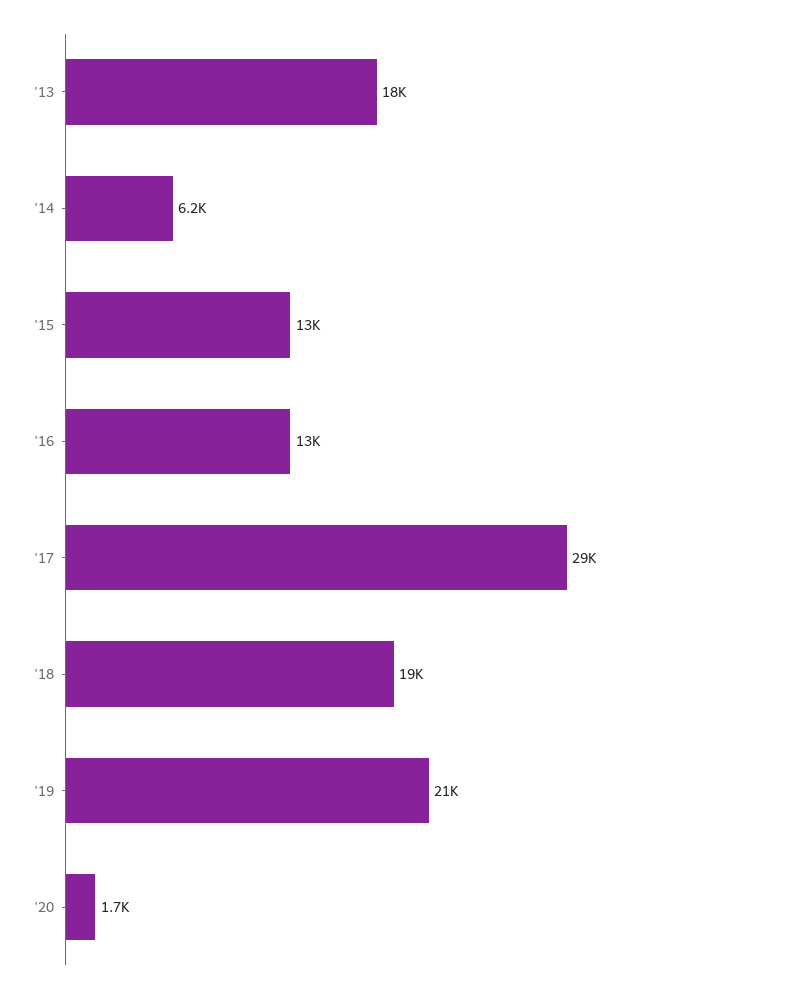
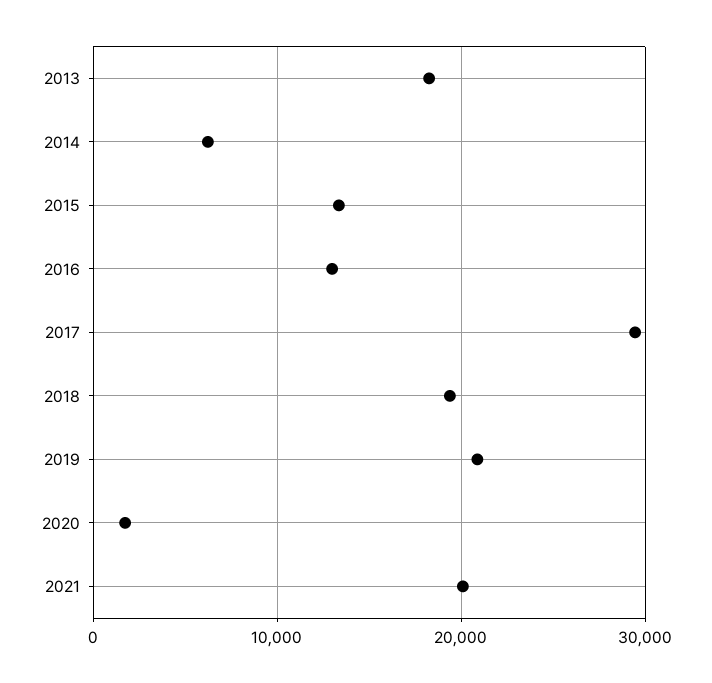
2021: none -> 20000

